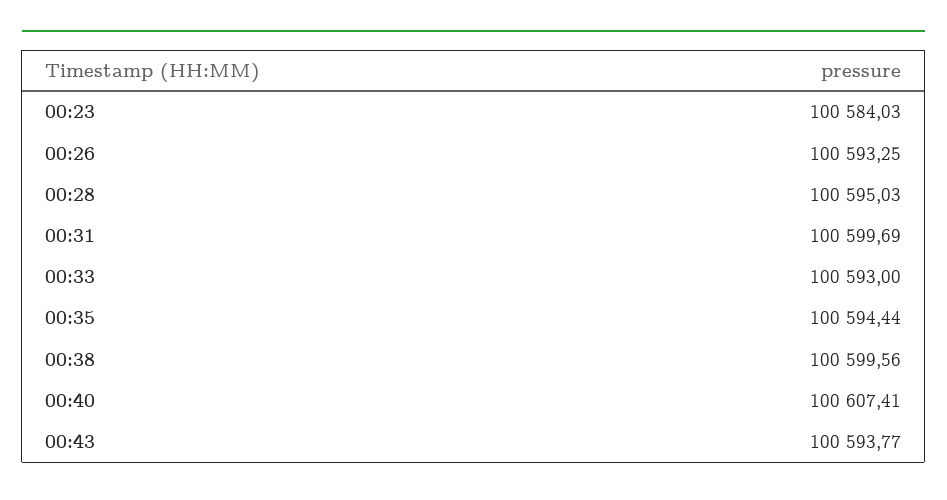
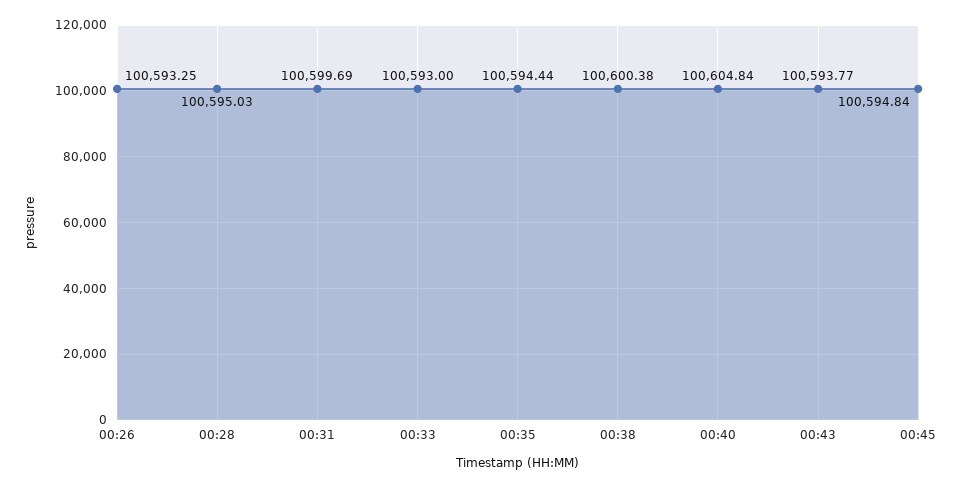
00:23: 100584.03 -> none
00:38: 100599.56 -> 100600.38
00:40: 100607.41 -> 100604.84
00:45: none -> 100594.84

